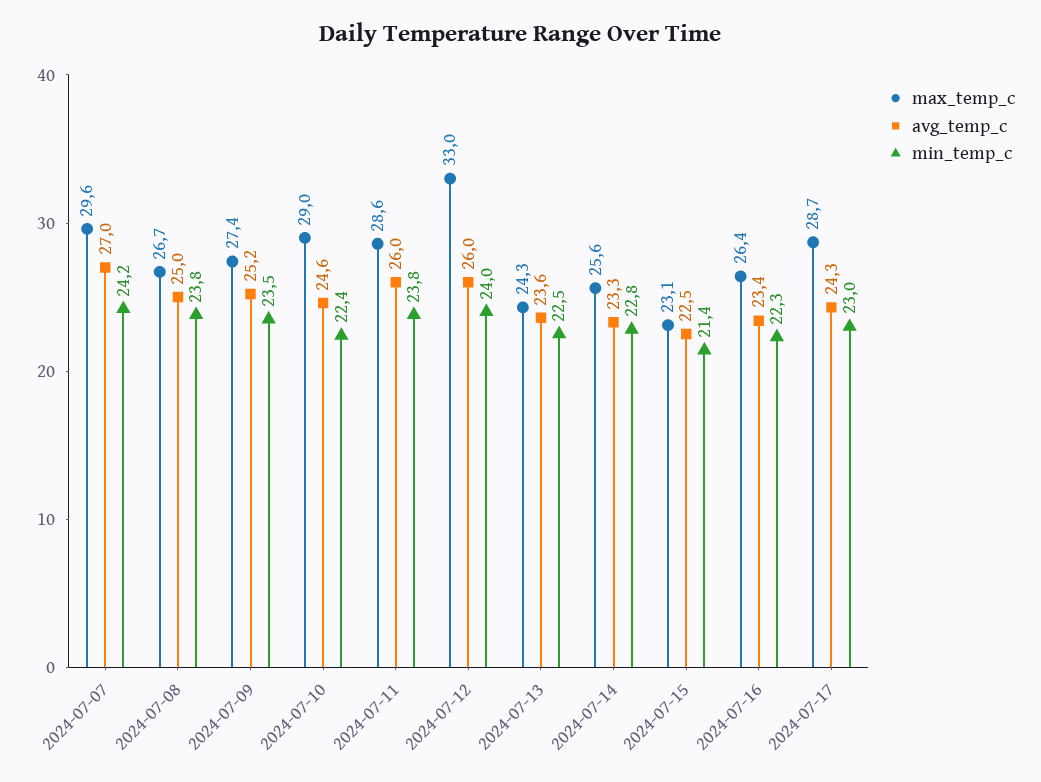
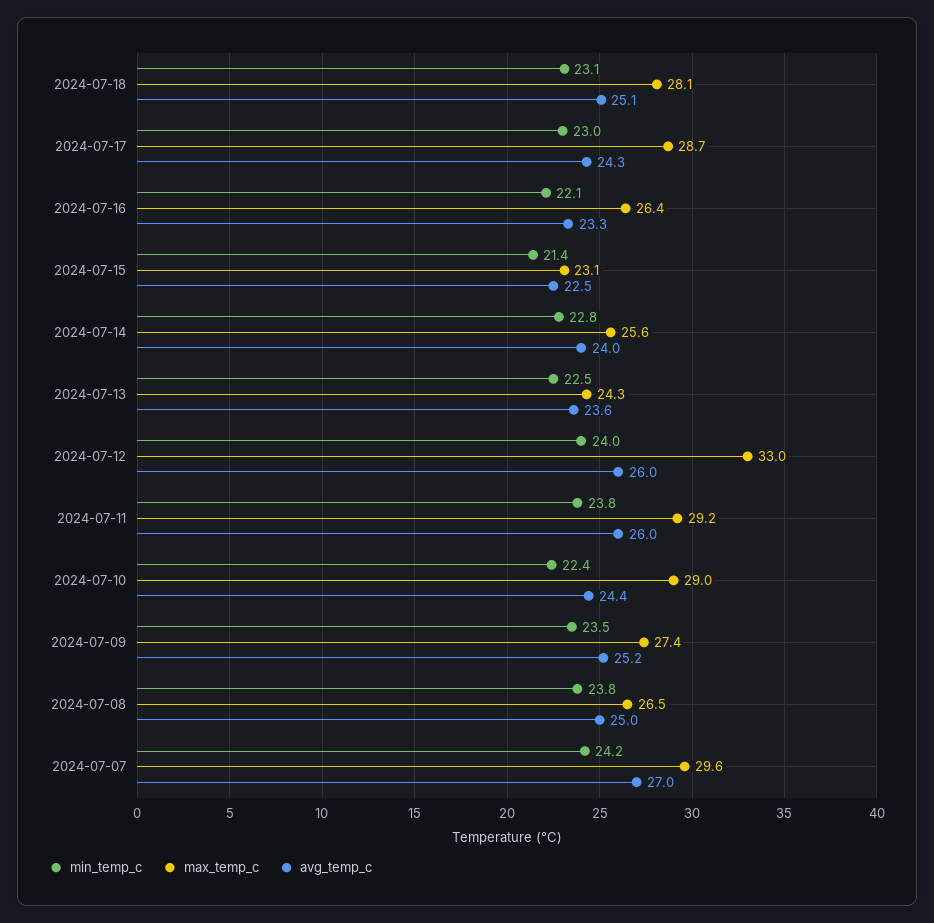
max_temp_c, 2024-07-08: 26.7 -> 26.5
avg_temp_c, 2024-07-10: 24.6 -> 24.4
max_temp_c, 2024-07-11: 28.6 -> 29.2
avg_temp_c, 2024-07-14: 23.3 -> 24
avg_temp_c, 2024-07-16: 23.4 -> 23.3
min_temp_c, 2024-07-16: 22.3 -> 22.1
min_temp_c, 2024-07-18: none -> 23.1
max_temp_c, 2024-07-18: none -> 28.1
avg_temp_c, 2024-07-18: none -> 25.1

